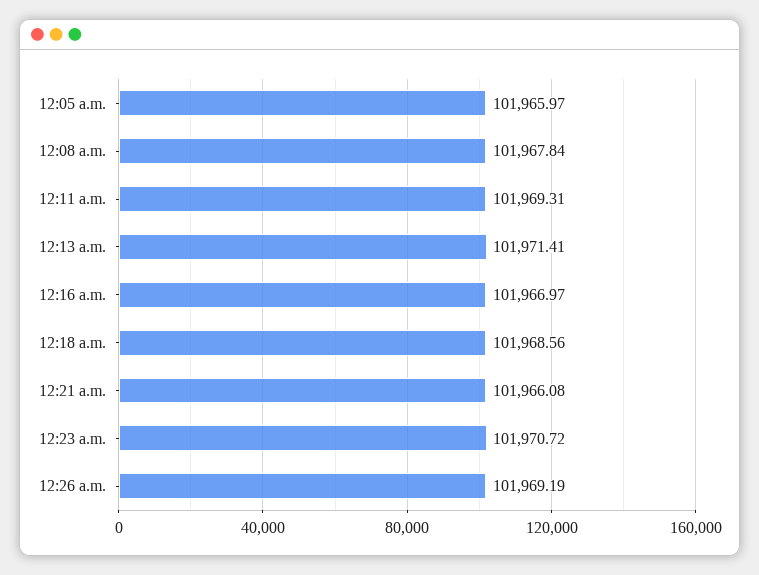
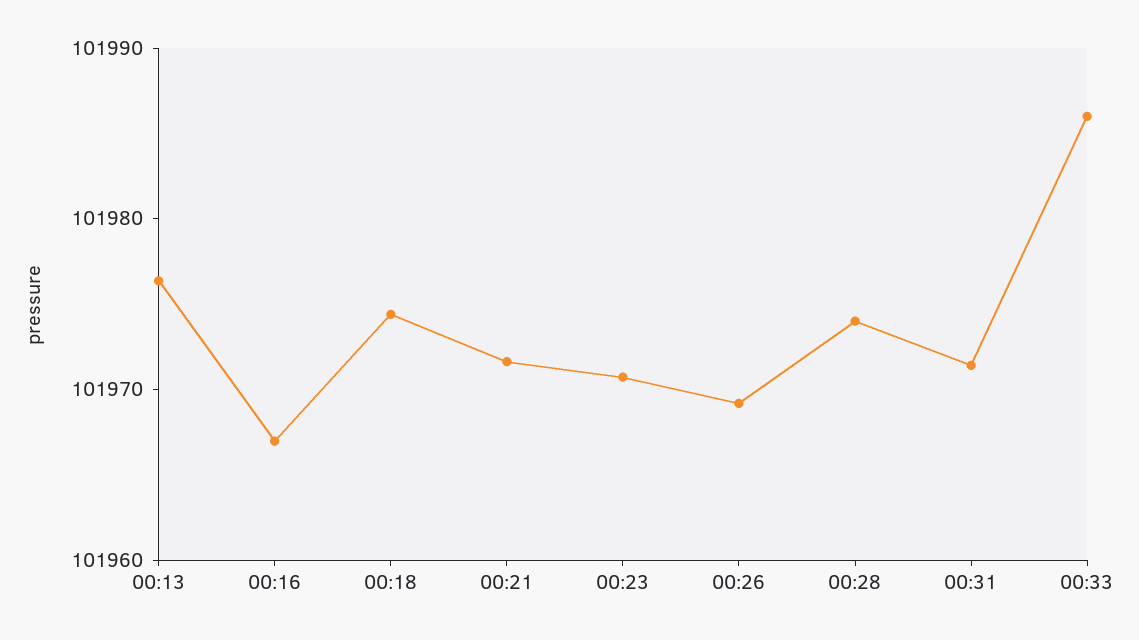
12:05 a.m.: 101965.97 -> none
12:08 a.m.: 101967.84 -> none
12:11 a.m.: 101969.31 -> none
12:13 a.m.: 101971.41 -> 101976
12:18 a.m.: 101968.56 -> 101974
12:21 a.m.: 101966.08 -> 101972
00:28: none -> 101974
00:31: none -> 101972
00:33: none -> 101986

